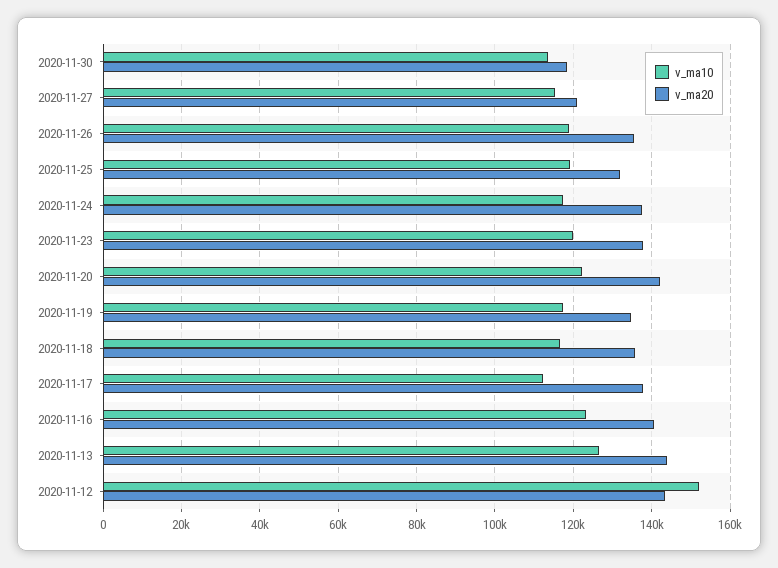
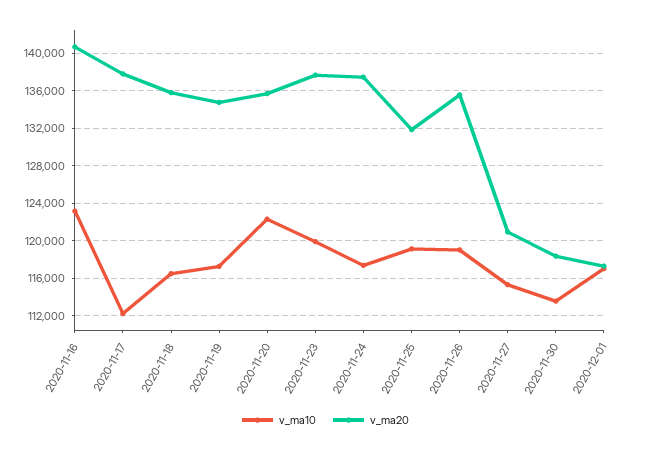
v_ma20, 2020-11-20: 142000 -> 136000
v_ma10, 2020-11-13: 126000 -> none
v_ma20, 2020-11-13: 144000 -> none
v_ma10, 2020-11-12: 152000 -> none
v_ma20, 2020-11-12: 144000 -> none
v_ma10, 2020-12-01: none -> 117000
v_ma20, 2020-12-01: none -> 117000

